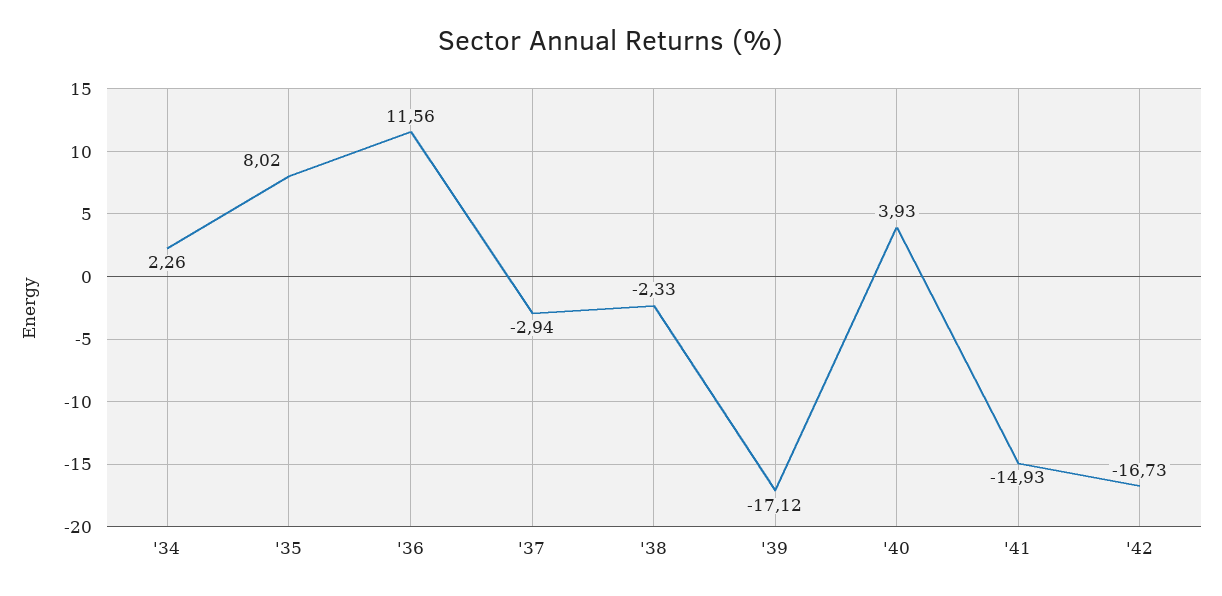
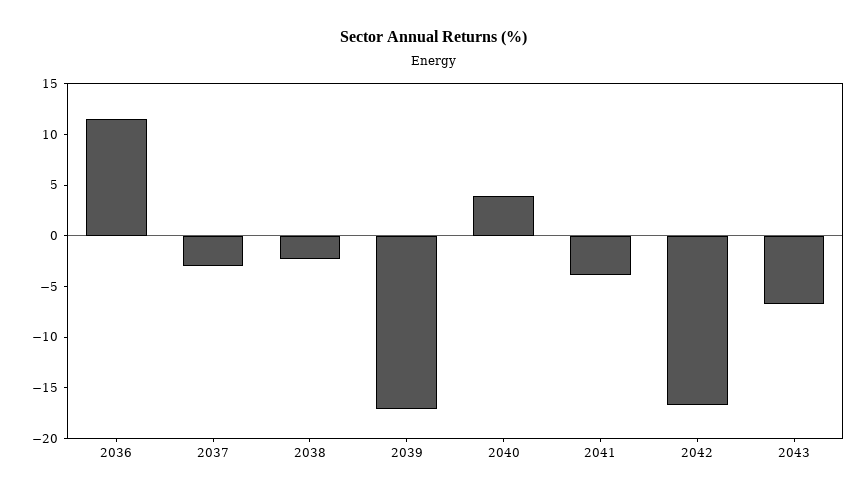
'34: 2.26 -> none
'35: 8.02 -> none
'41: -14.93 -> -4
2043: none -> -7

